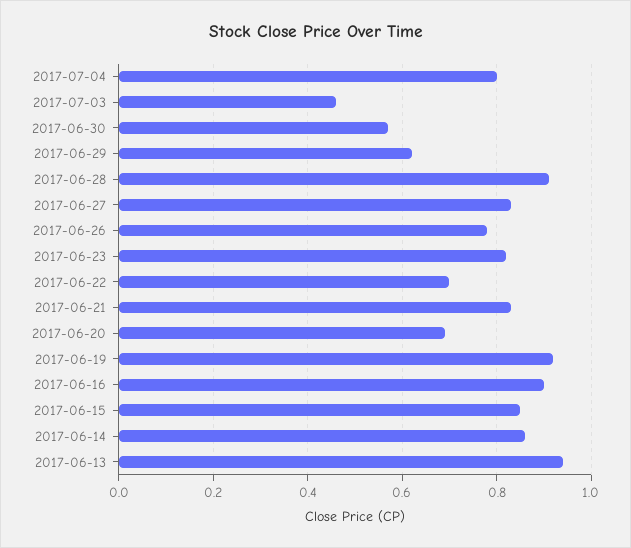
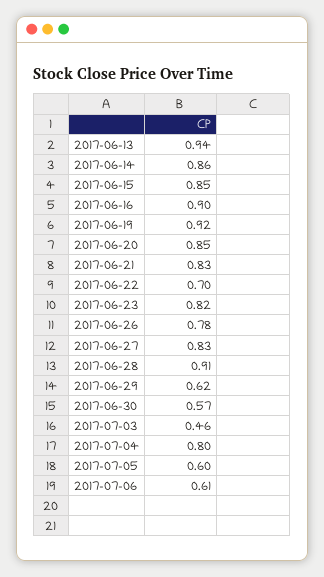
2017-06-20: 0.7 -> 0.85
2017-07-05: none -> 0.6
2017-07-06: none -> 0.61

